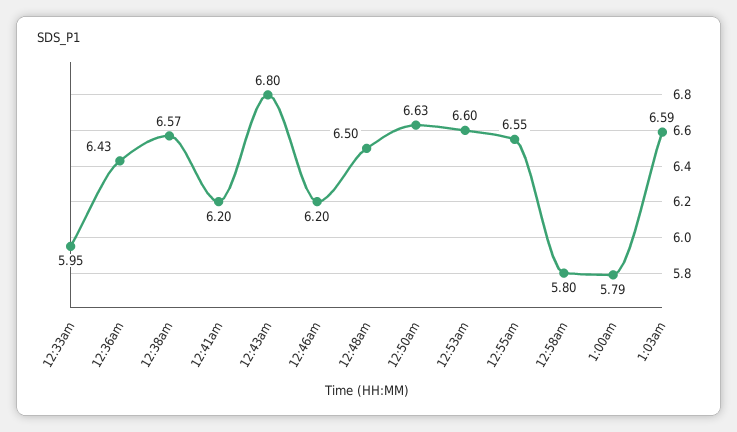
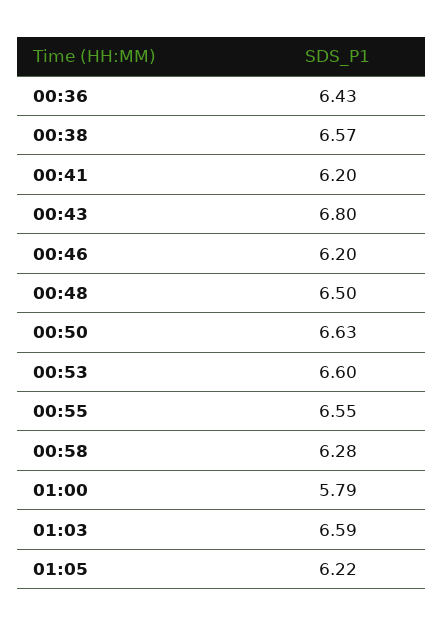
12:33am: 5.95 -> none
12:58am: 5.8 -> 6.28
01:05: none -> 6.22

